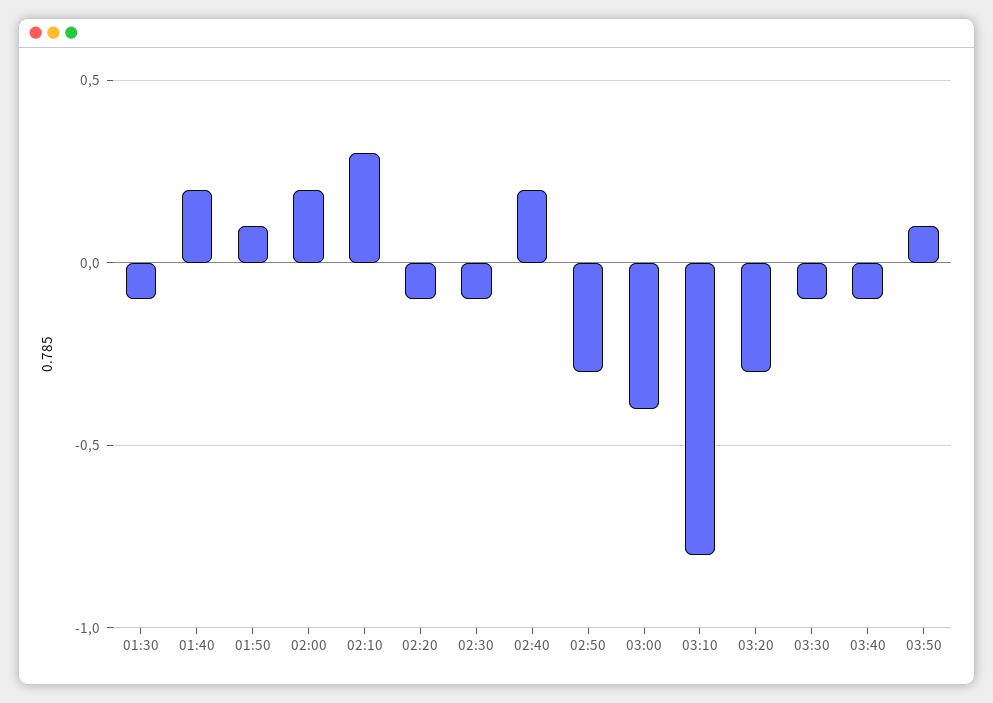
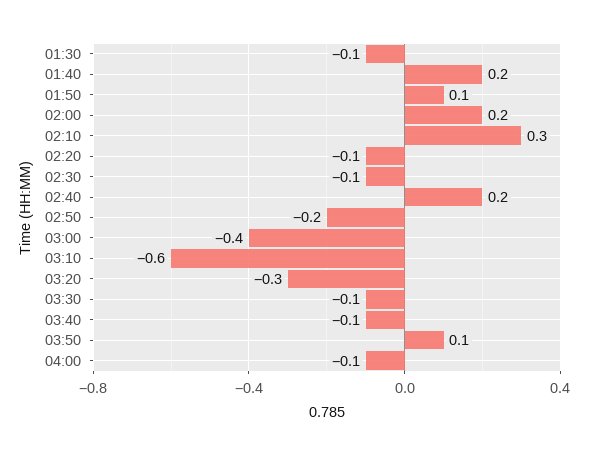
02:50: -0.3 -> -0.2
03:10: -0.8 -> -0.6
04:00: none -> -0.1

